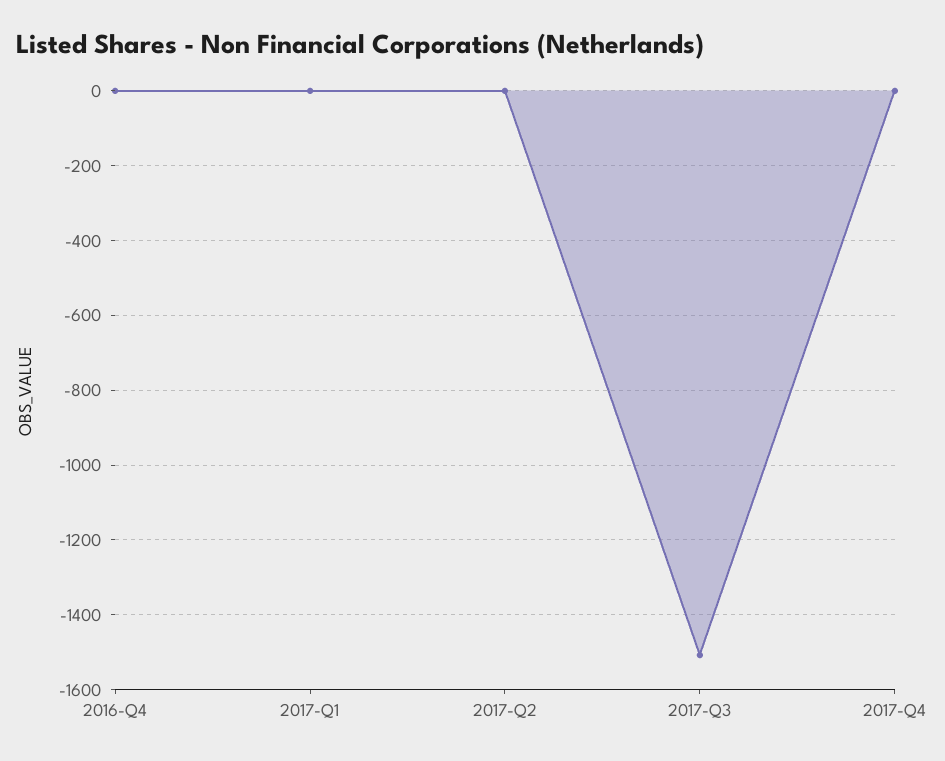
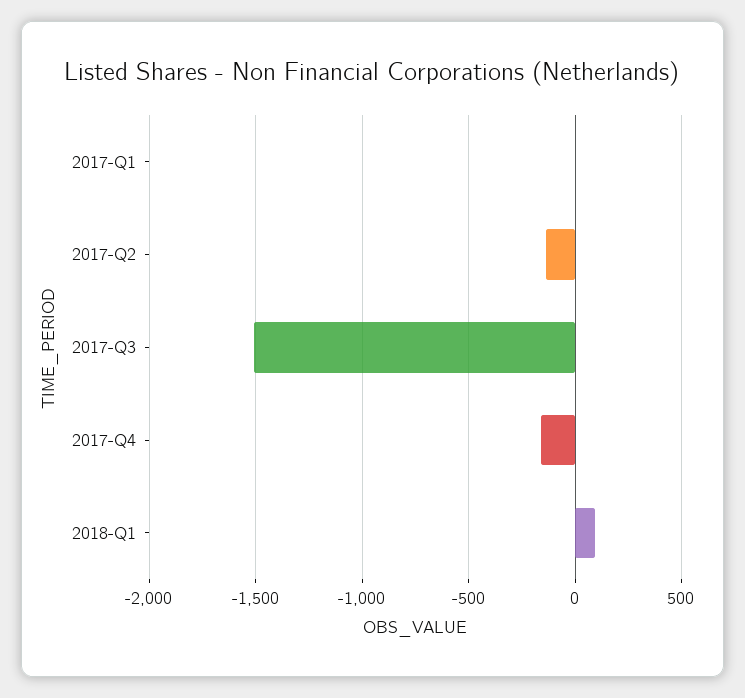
2016-Q4: 0 -> none
2017-Q2: 0 -> -150
2017-Q4: 0 -> -150
2018-Q1: none -> 100

